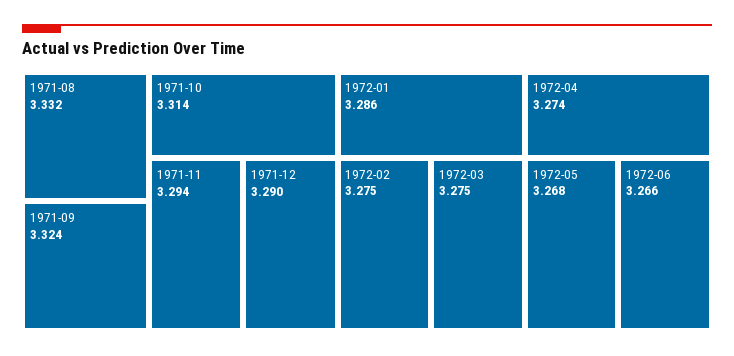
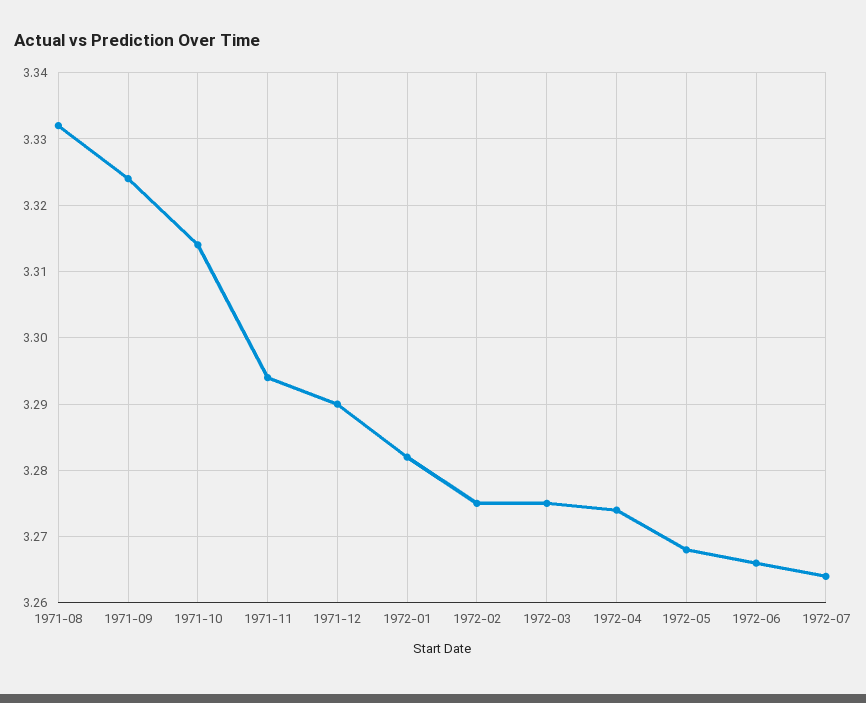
1972-01: 3.286 -> 3.282
1972-07: none -> 3.264

